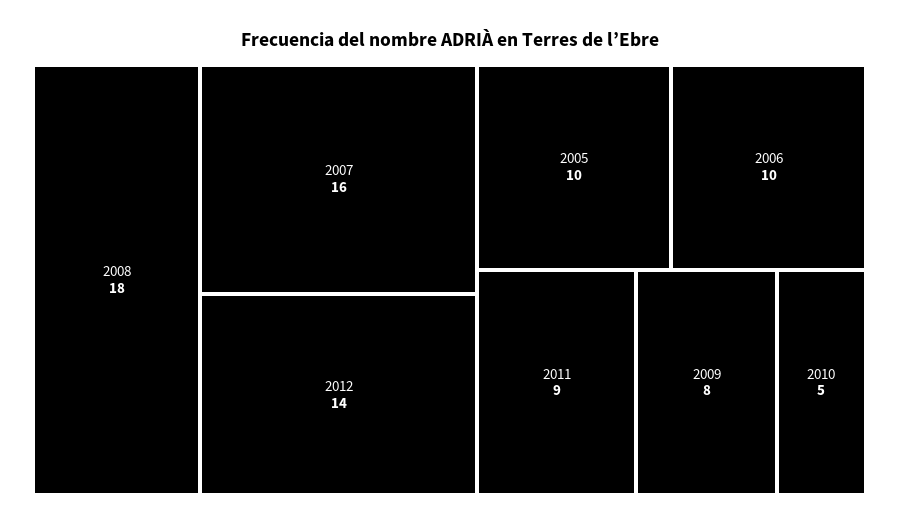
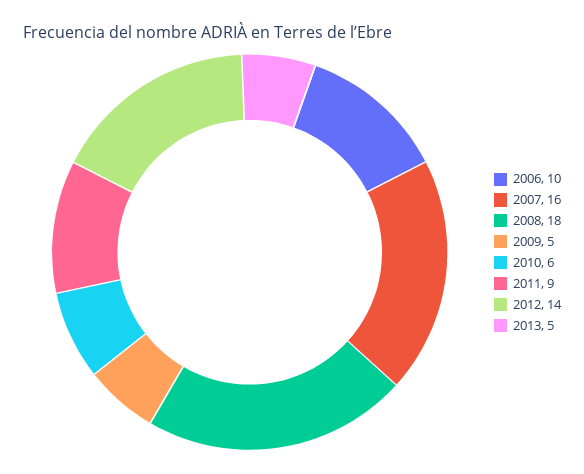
2005: 10 -> none
2009: 8 -> 5
2010: 5 -> 6
2013: none -> 5

